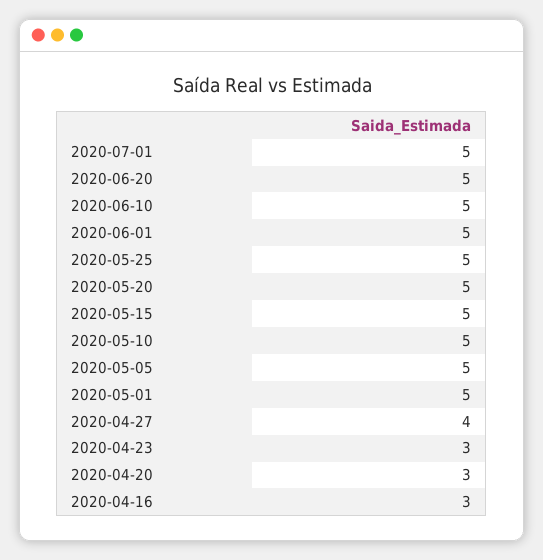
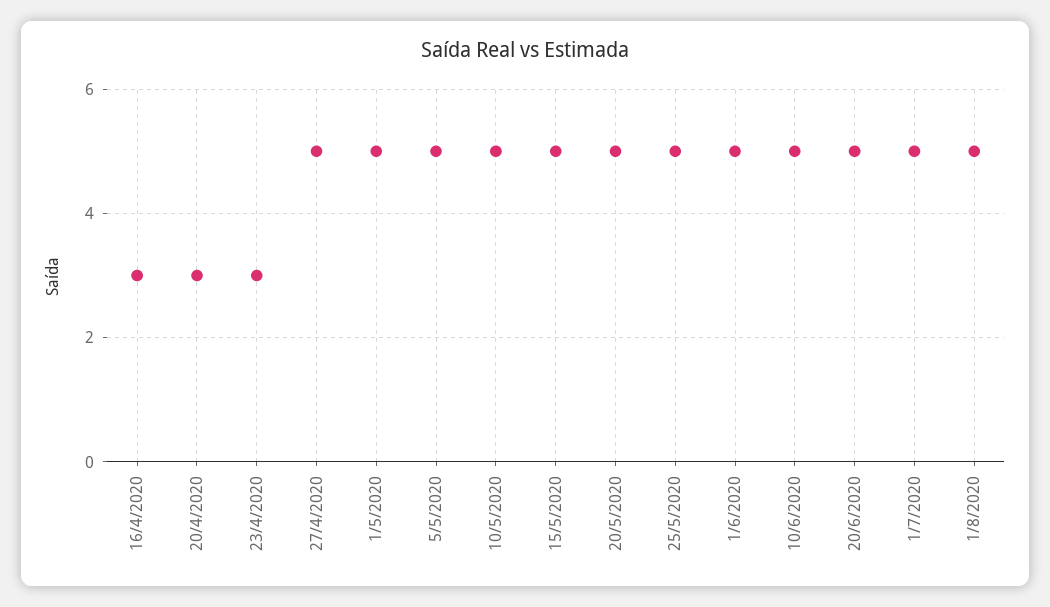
2020-04-27: 4 -> 5
1/8/2020: none -> 5

